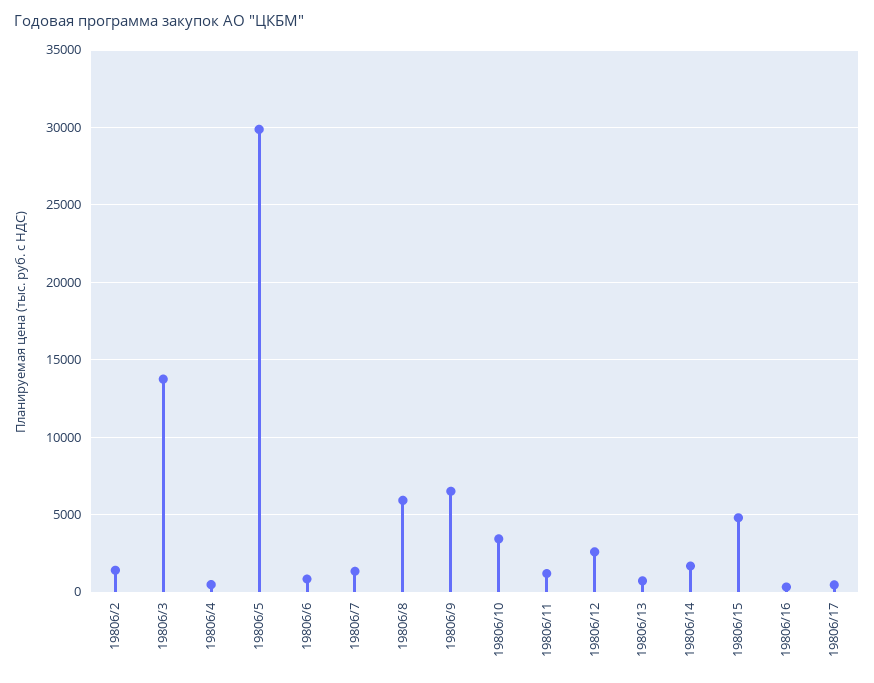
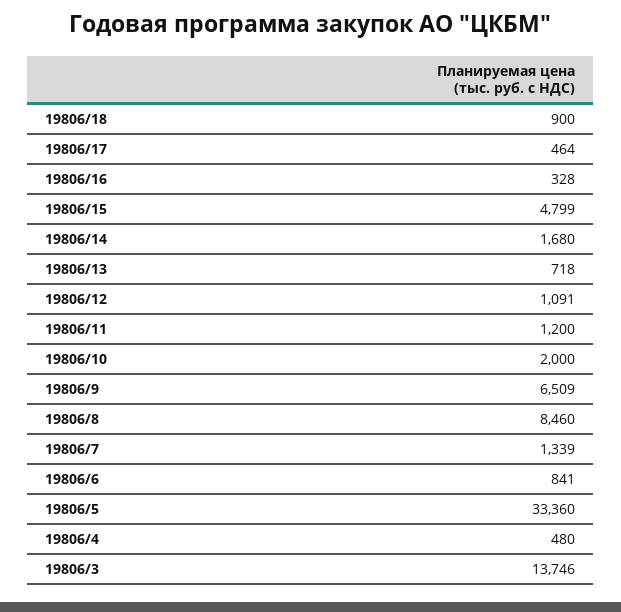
19806/2: 1500 -> none
19806/5: 30000 -> 33360
19806/8: 6000 -> 8460
19806/10: 3500 -> 2000
19806/12: 2500 -> 1091
19806/18: none -> 900

